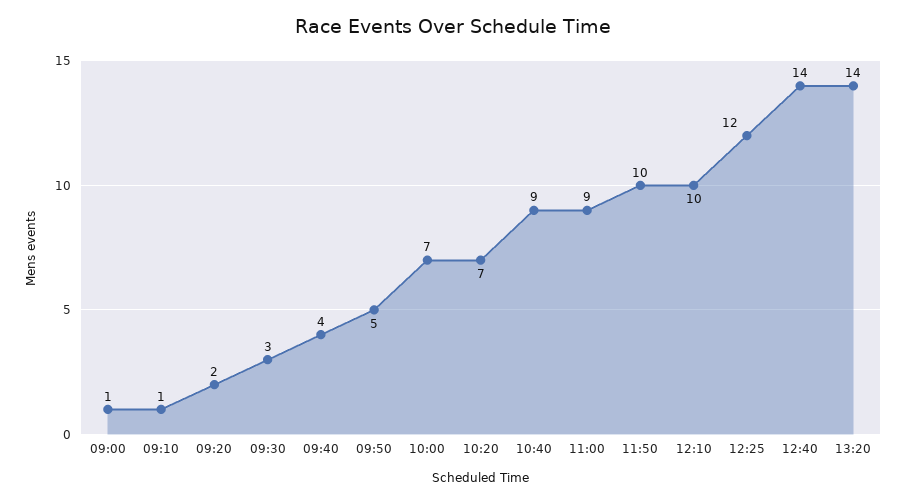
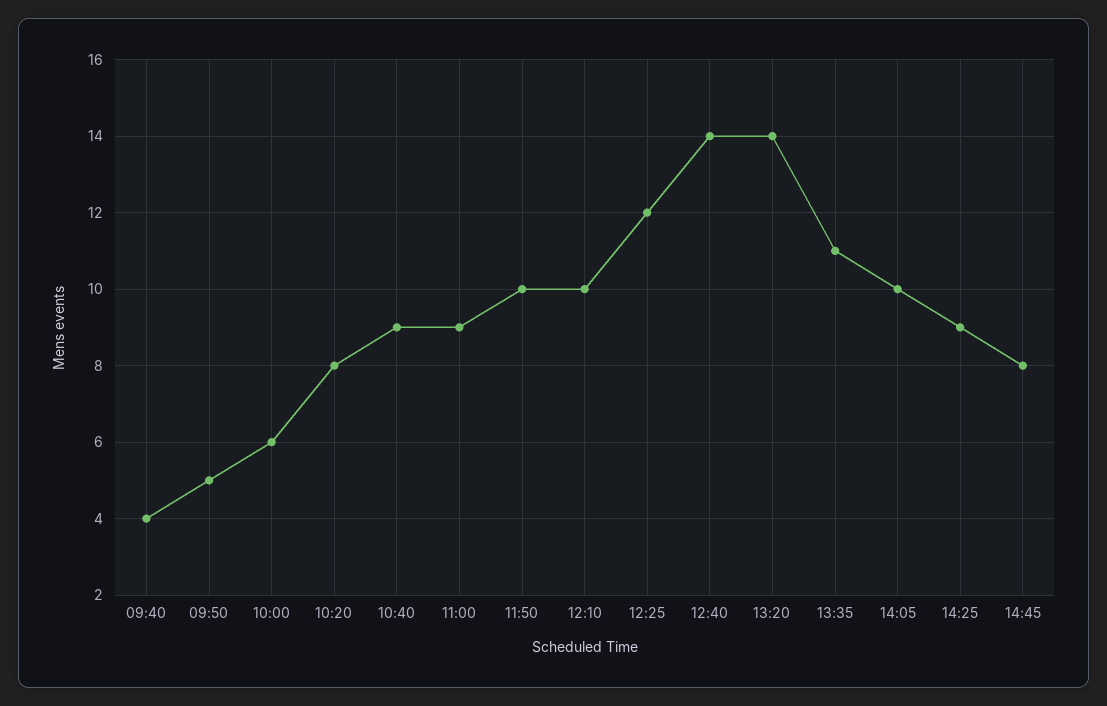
09:00: 1 -> none
09:10: 1 -> none
09:20: 2 -> none
09:30: 3 -> none
10:00: 7 -> 6
10:20: 7 -> 8
13:35: none -> 11
14:05: none -> 10
14:25: none -> 9
14:45: none -> 8

